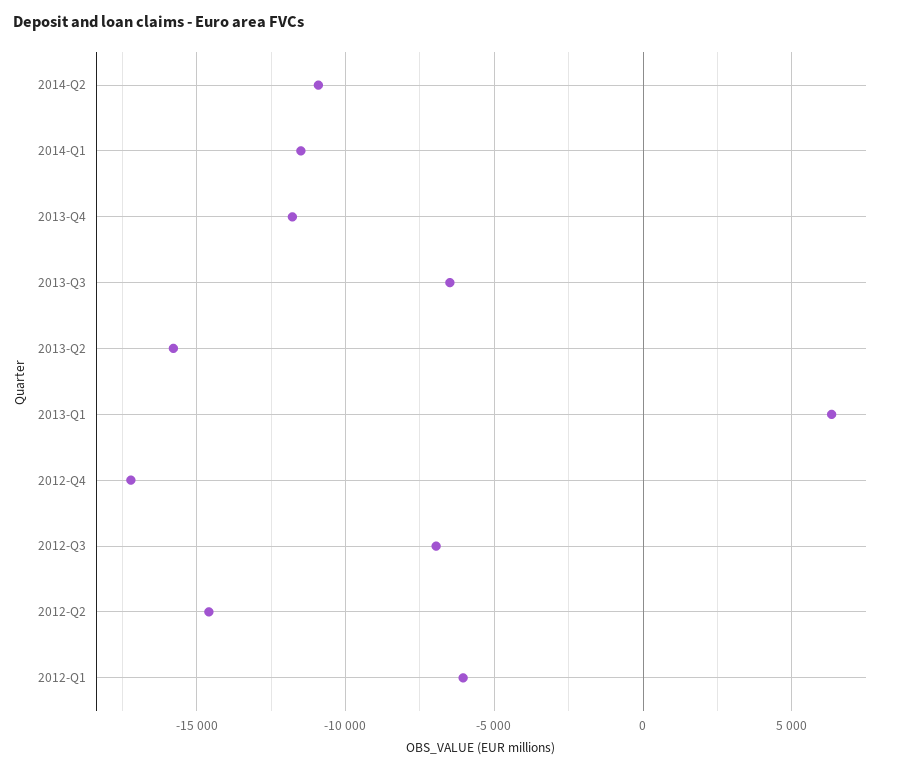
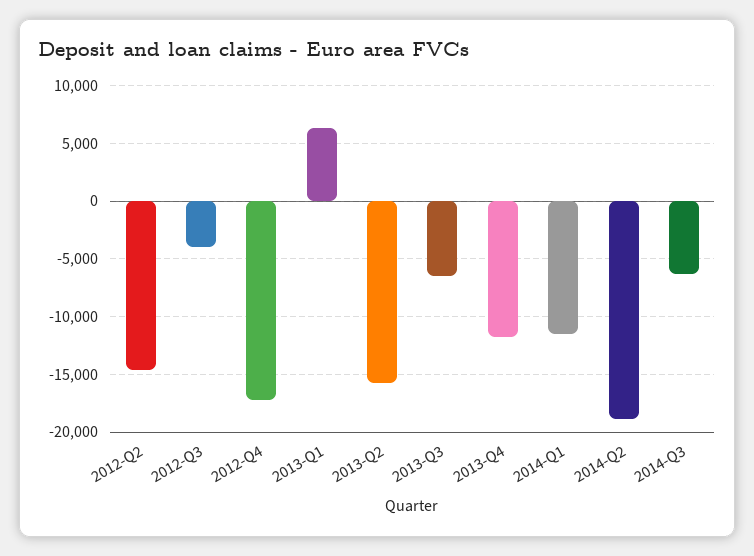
2014-Q2: -11000 -> -19000
2012-Q3: -7000 -> -4000
2012-Q1: -6000 -> none
2014-Q3: none -> -6000

